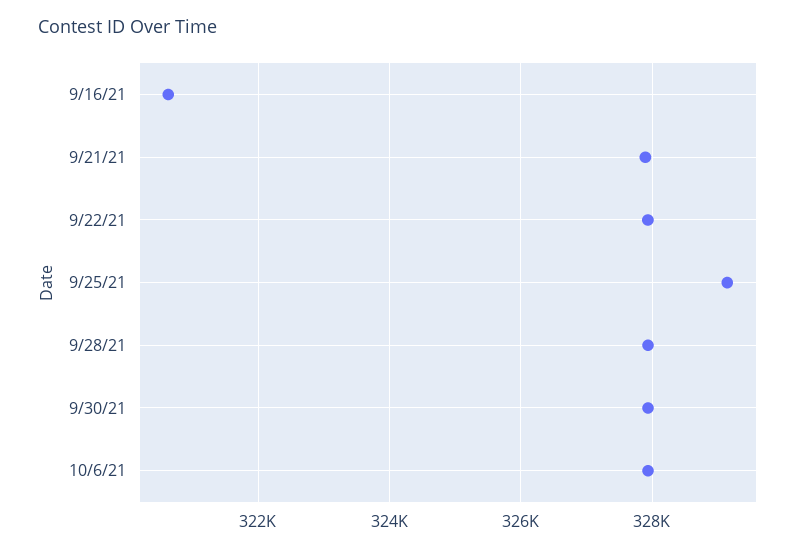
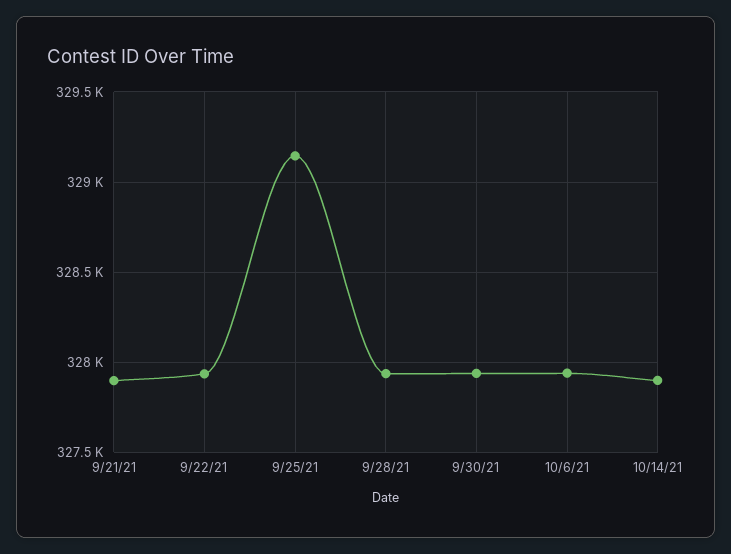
9/16/21: 320600 -> none
10/14/21: none -> 327900

